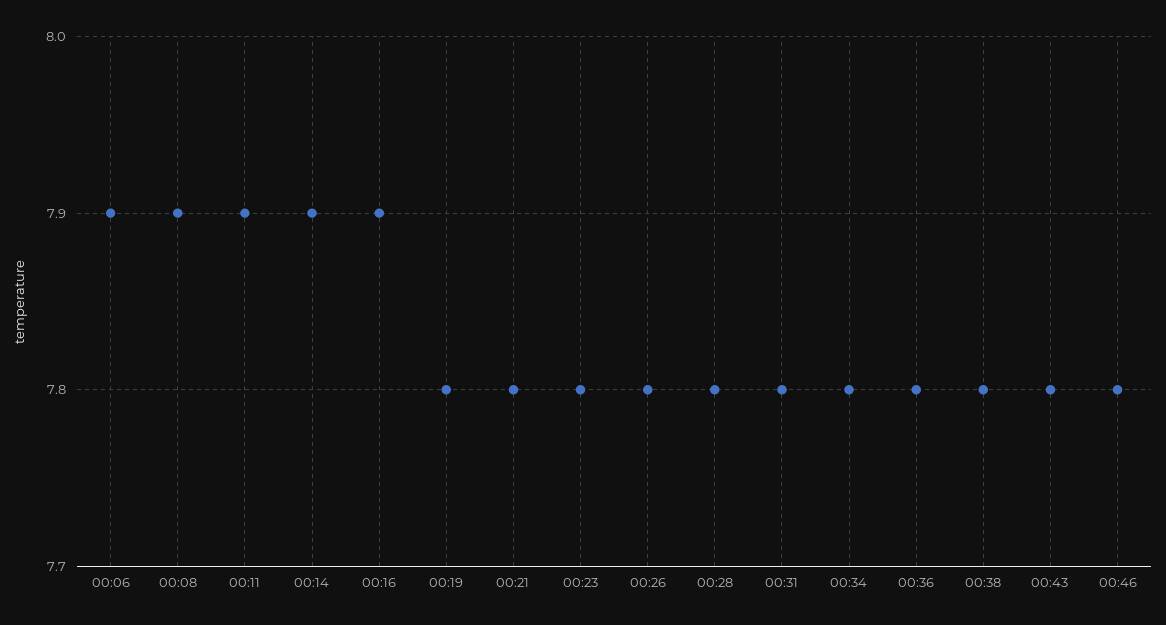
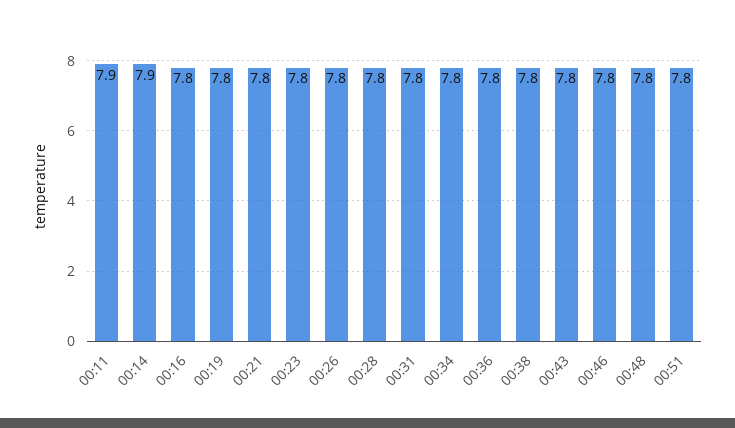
00:06: 7.9 -> none
00:08: 7.9 -> none
00:16: 7.9 -> 7.8
00:48: none -> 7.8
00:51: none -> 7.8

